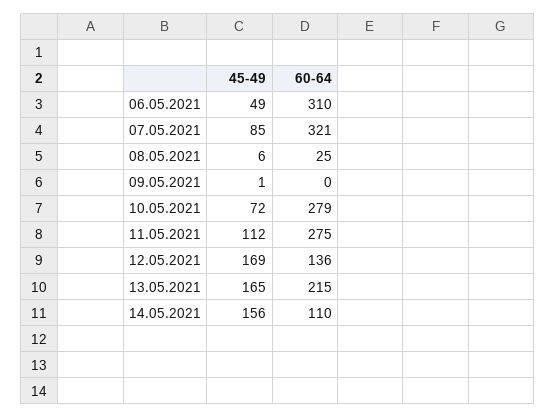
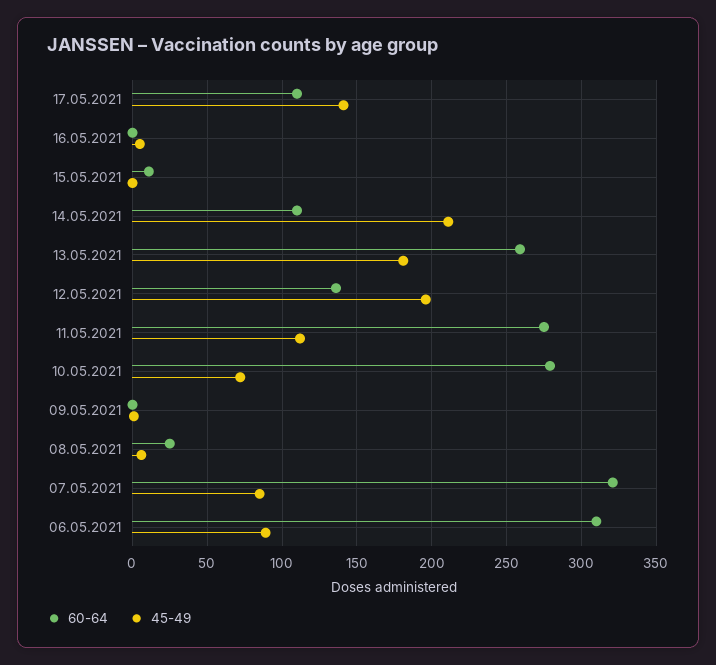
45-49, 06.05.2021: 49 -> 90
45-49, 12.05.2021: 169 -> 195
45-49, 13.05.2021: 165 -> 180
60-64, 13.05.2021: 215 -> 260
45-49, 14.05.2021: 156 -> 210
60-64, 17.05.2021: none -> 110
45-49, 17.05.2021: none -> 140
60-64, 16.05.2021: none -> 0
45-49, 16.05.2021: none -> 5
60-64, 15.05.2021: none -> 10
45-49, 15.05.2021: none -> 0

